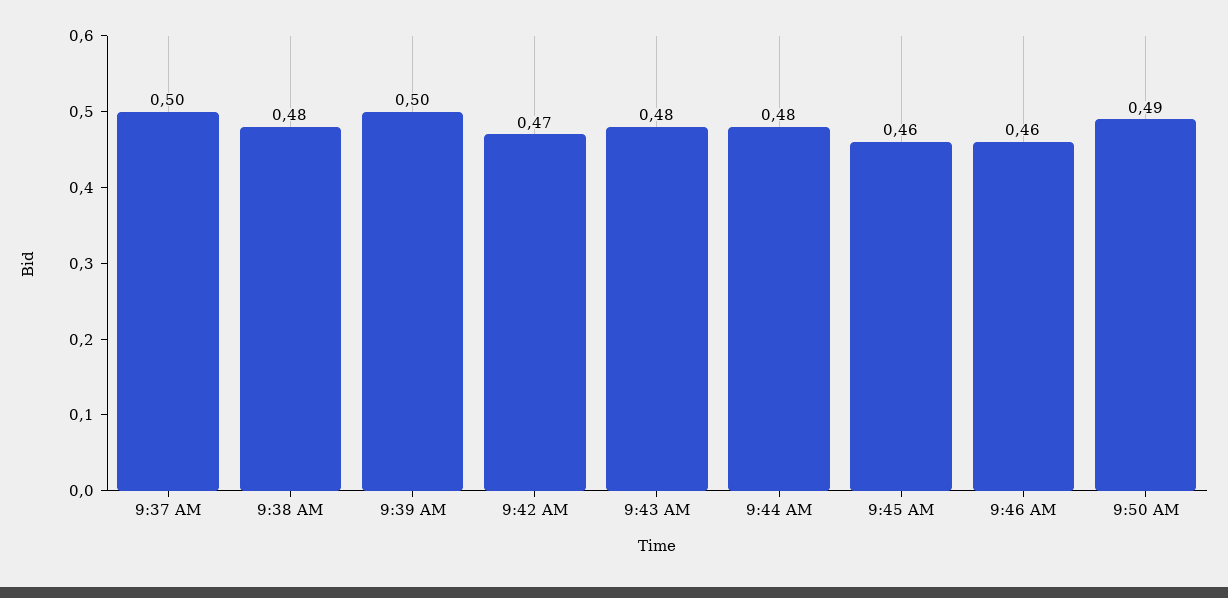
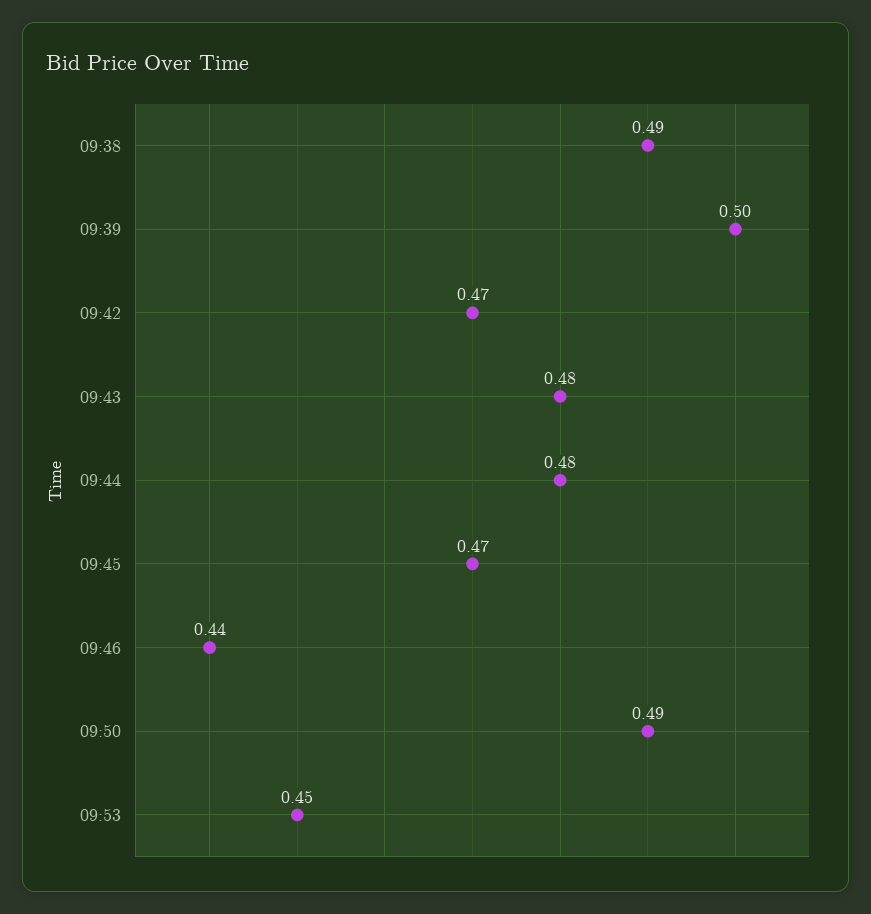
9:37 AM: 0.5 -> none
9:38 AM: 0.48 -> 0.49
9:45 AM: 0.46 -> 0.47
9:46 AM: 0.46 -> 0.44
09:53: none -> 0.45

